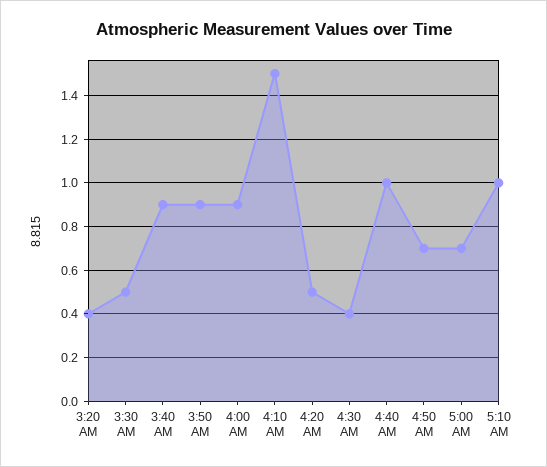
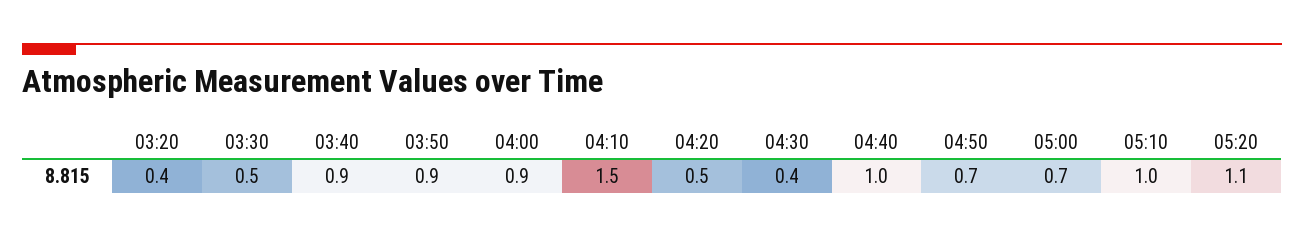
05:20: none -> 1.1

